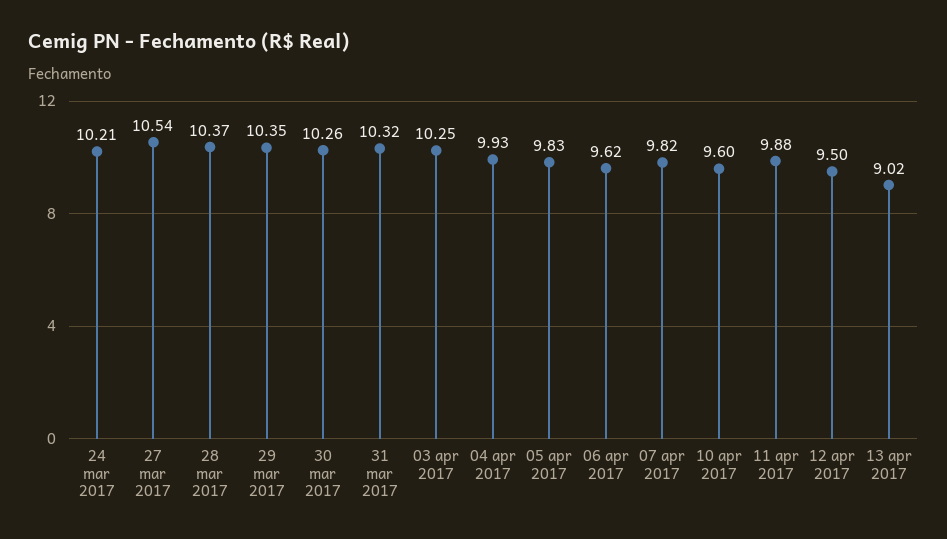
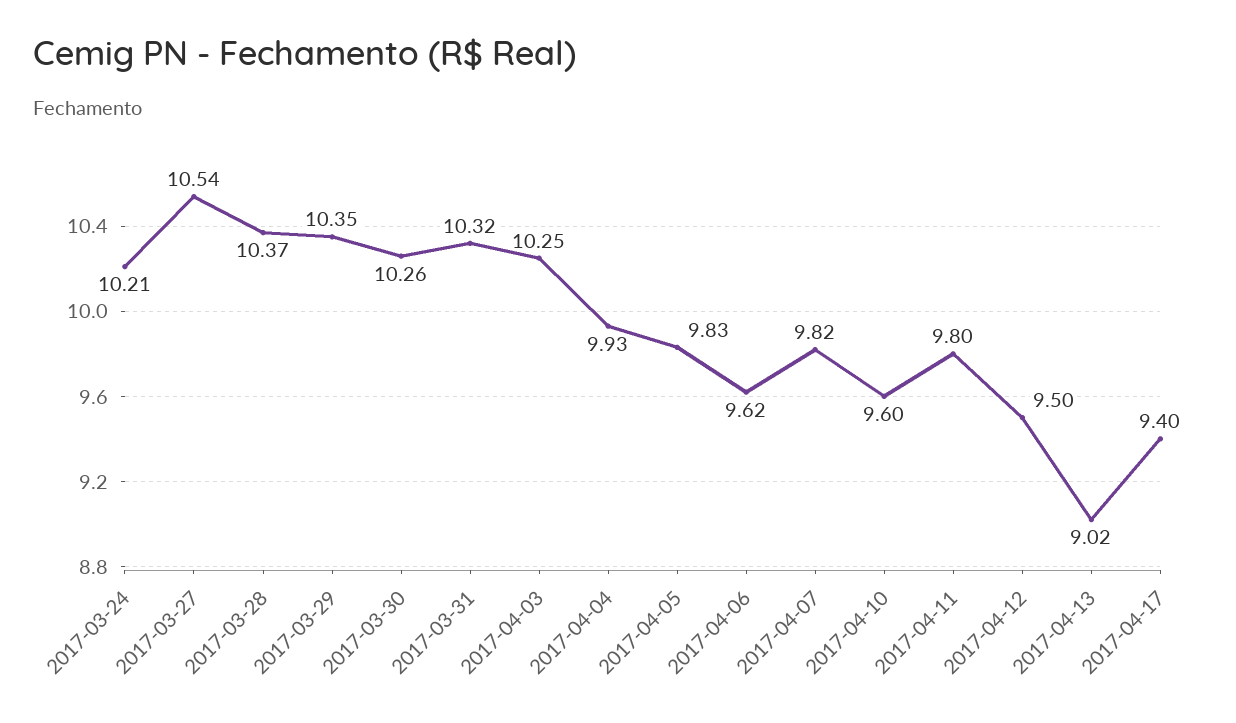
11 apr 2017: 9.88 -> 9.8
2017-04-17: none -> 9.4

